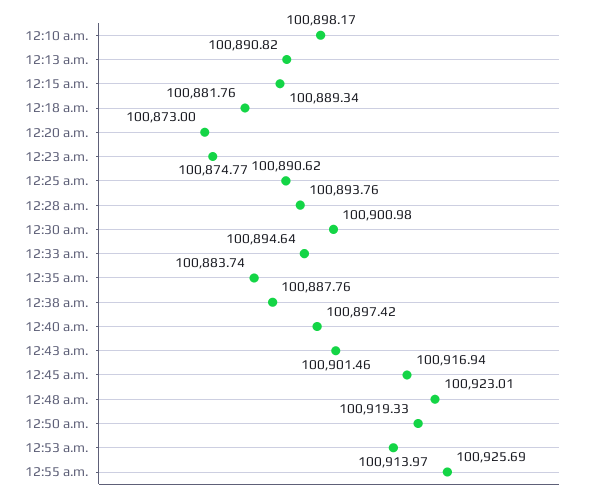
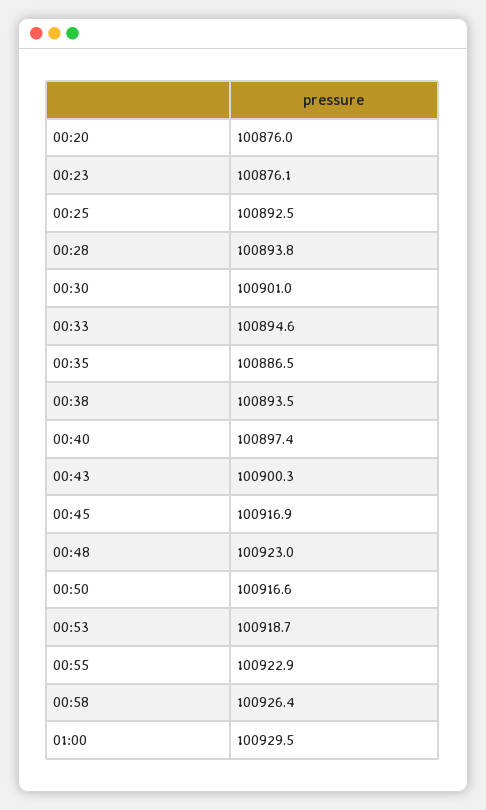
12:10 a.m.: 100898.17 -> none
12:13 a.m.: 100890.82 -> none
12:15 a.m.: 100889.34 -> none
12:18 a.m.: 100881.76 -> none
12:20 a.m.: 100873 -> 100876
12:23 a.m.: 100874.77 -> 100876.1
12:25 a.m.: 100890.62 -> 100892.5
12:35 a.m.: 100883.74 -> 100886.5
12:38 a.m.: 100887.76 -> 100893.5
12:43 a.m.: 100901.46 -> 100900.3
12:50 a.m.: 100919.33 -> 100916.6
12:53 a.m.: 100913.97 -> 100918.7
12:55 a.m.: 100925.69 -> 100922.9
00:58: none -> 100926.4
01:00: none -> 100929.5

